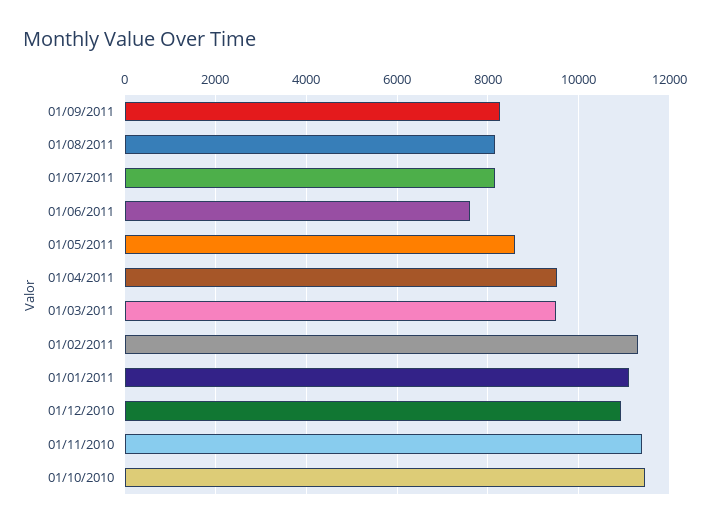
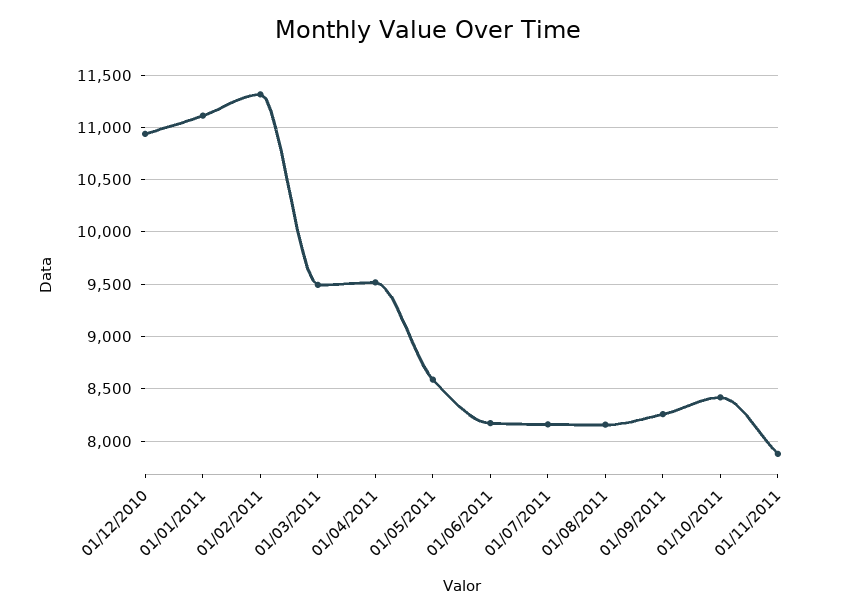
01/06/2011: 7600 -> 8200
01/11/2010: 11400 -> none
01/10/2010: 11400 -> none
01/10/2011: none -> 8400
01/11/2011: none -> 7900

